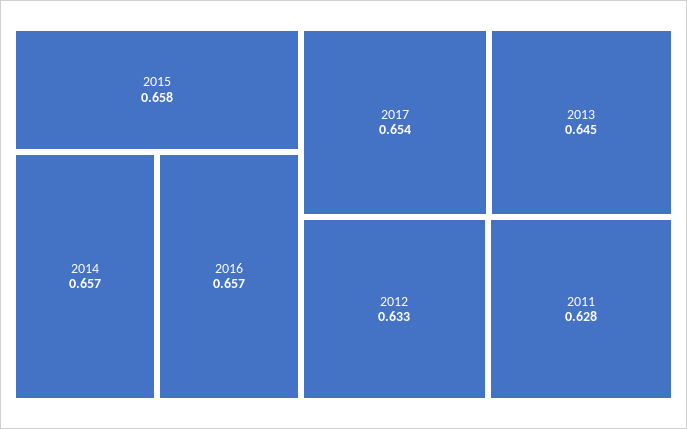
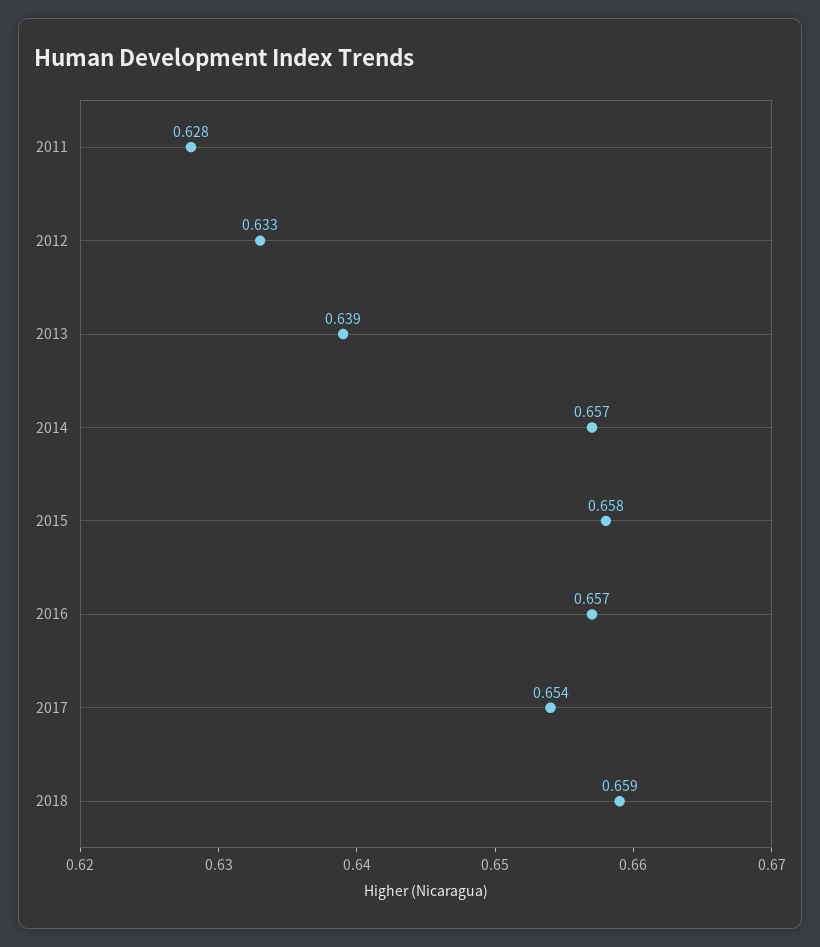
2013: 0.645 -> 0.639
2018: none -> 0.659

